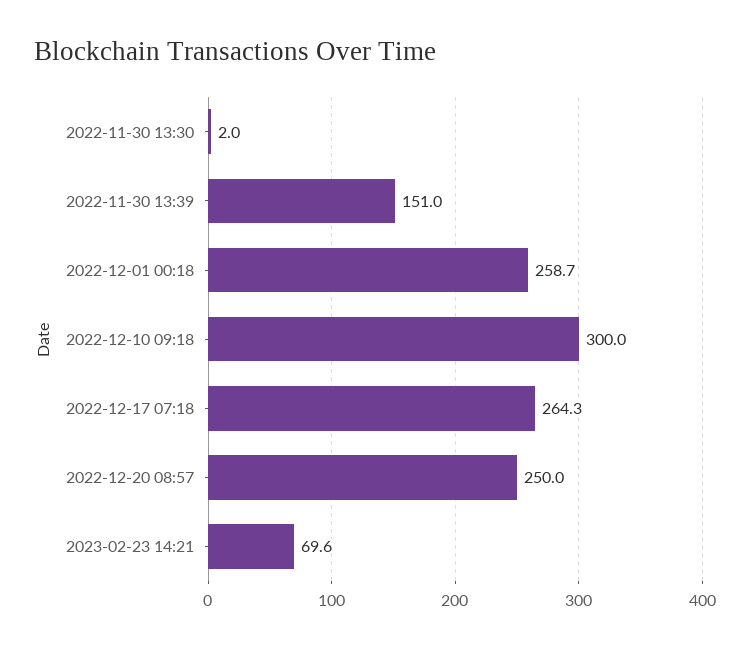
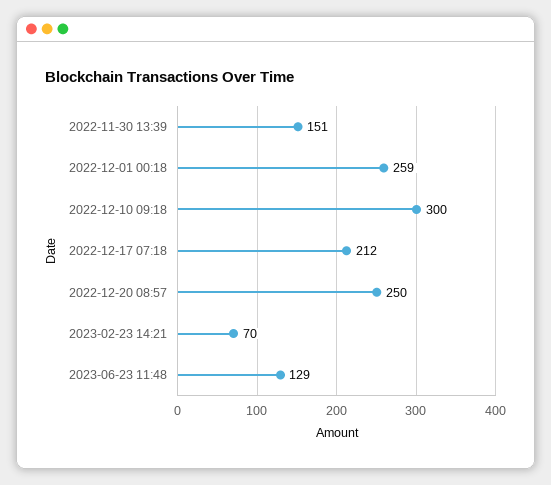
2022-11-30 13:30: 2 -> none
2022-12-17 07:18: 264.3 -> 212
2023-06-23 11:48: none -> 129

